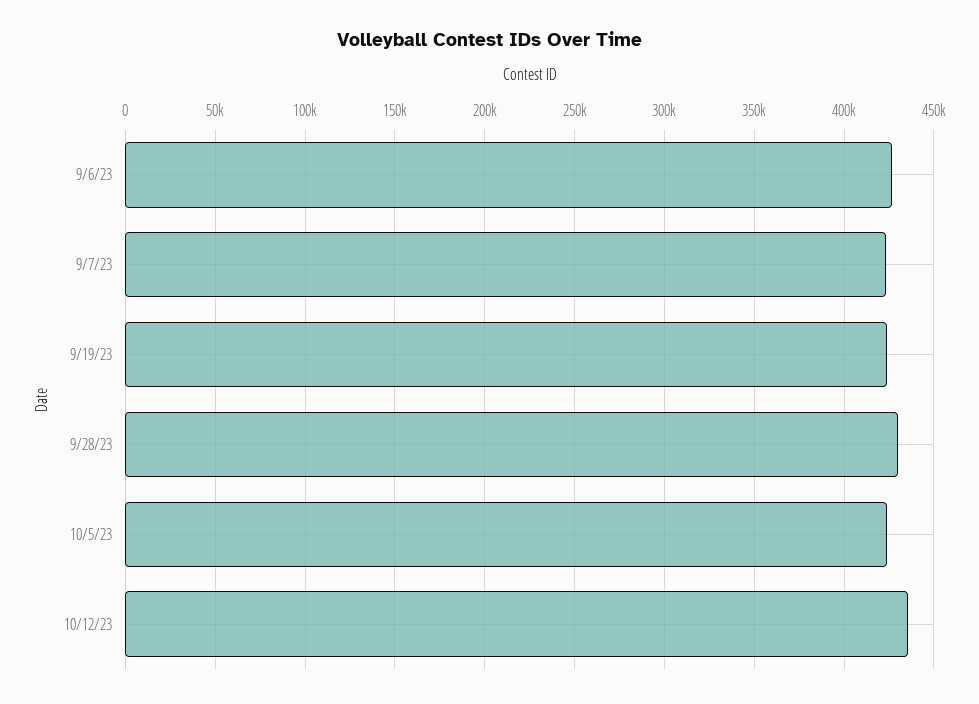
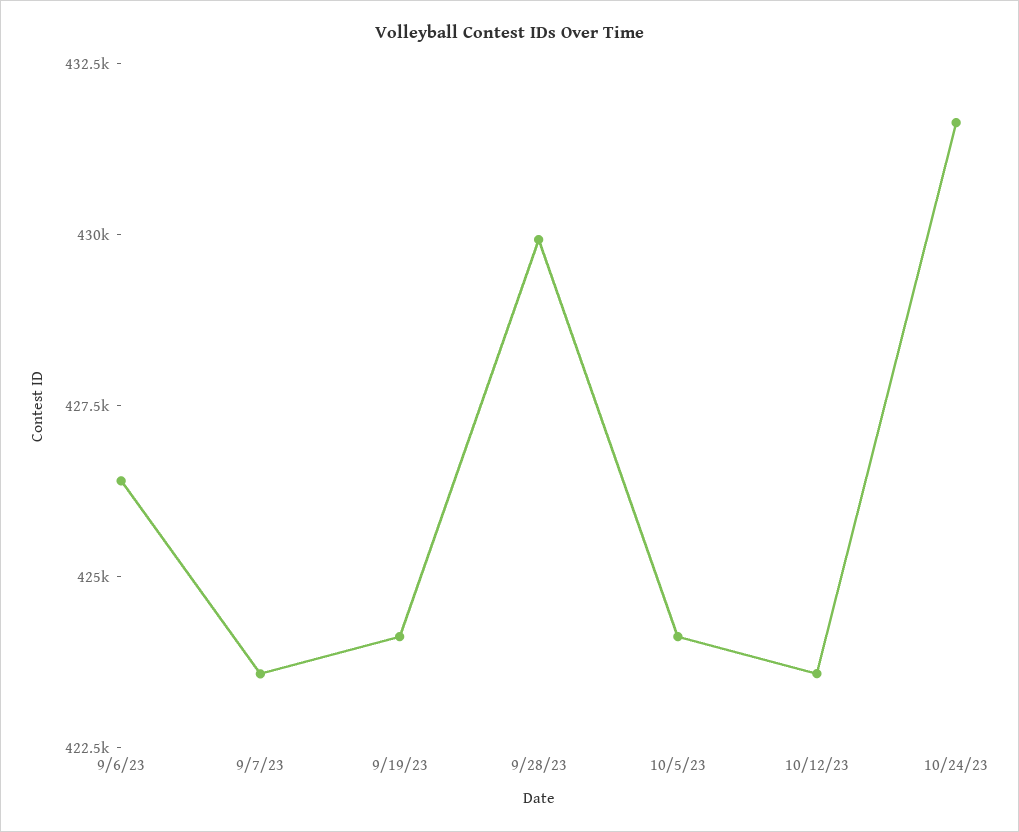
10/12/23: 435000 -> 423500
10/24/23: none -> 431500

